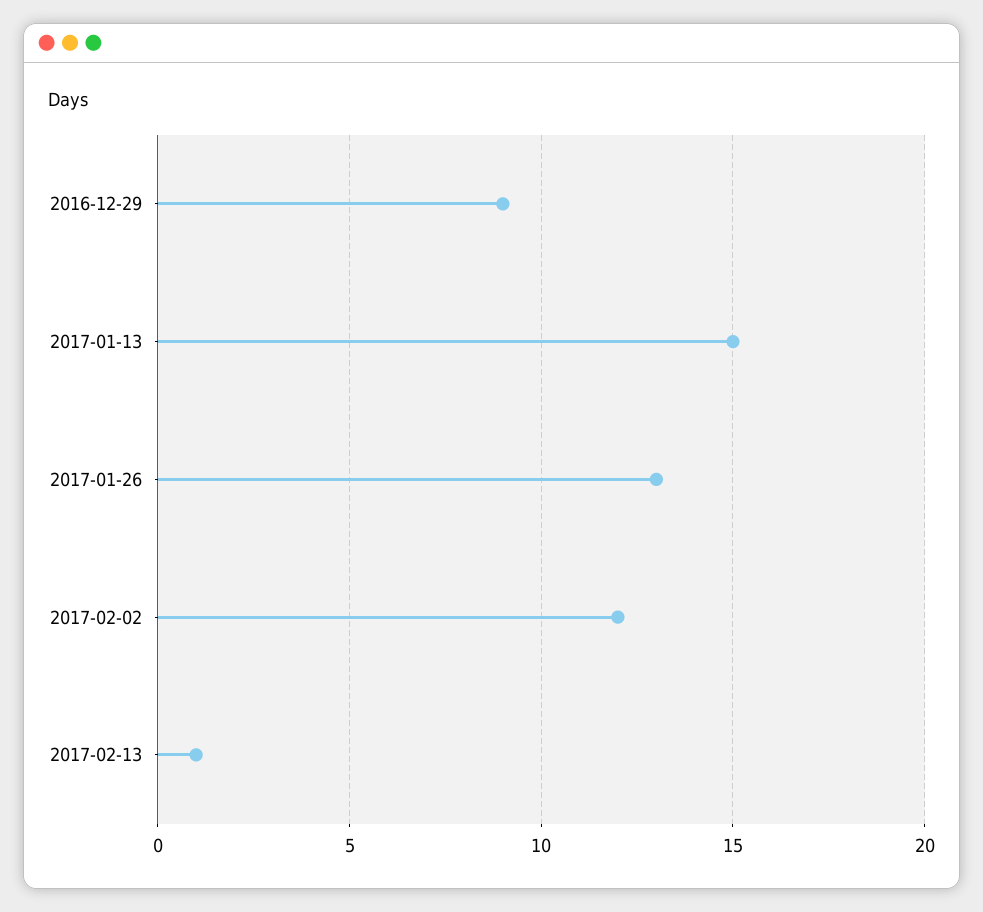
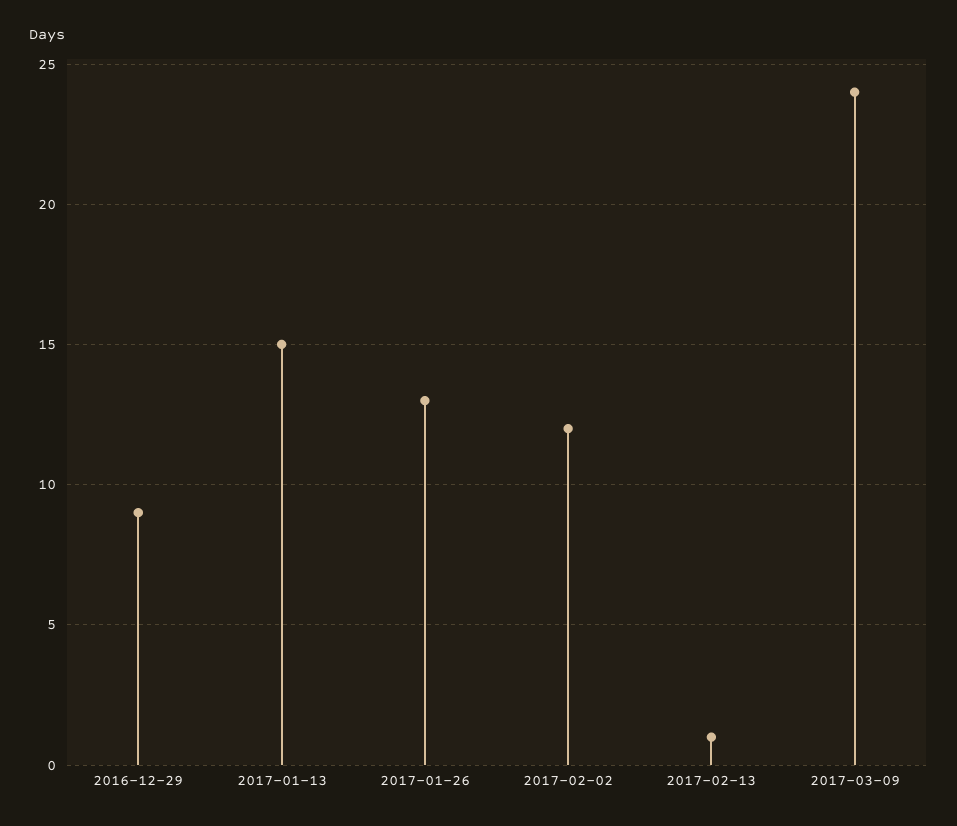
2017-03-09: none -> 24

